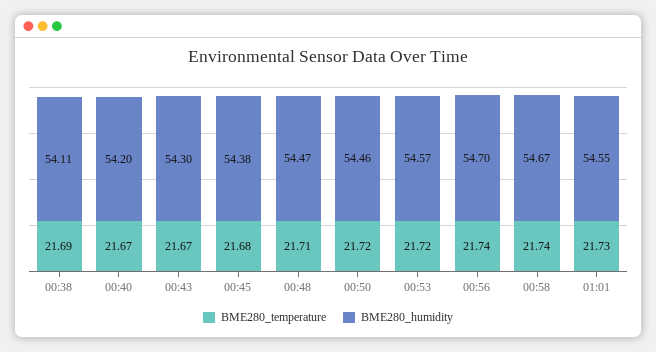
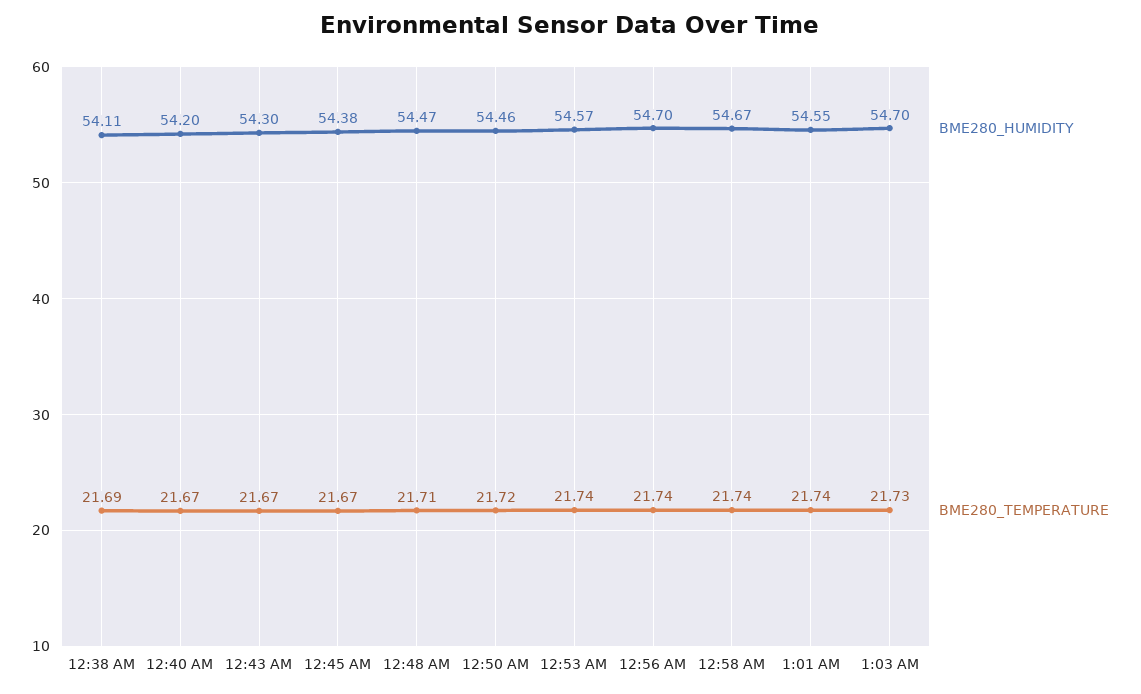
BME280_temperature, 00:45: 21.68 -> 21.67
BME280_temperature, 00:53: 21.72 -> 21.74
BME280_temperature, 01:01: 21.73 -> 21.74
BME280_humidity, 1:03 AM: none -> 54.7
BME280_temperature, 1:03 AM: none -> 21.73

